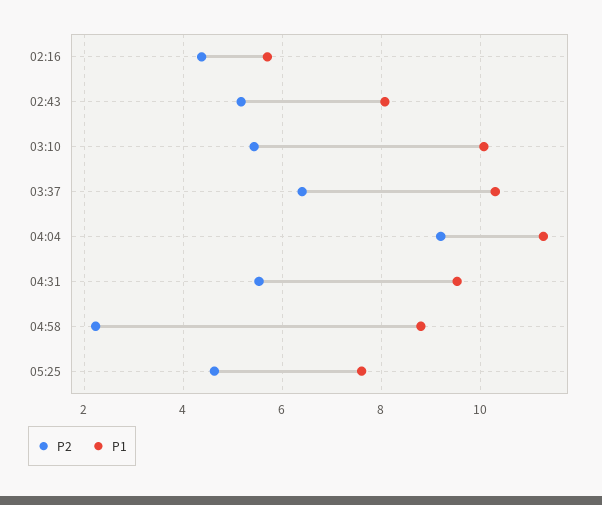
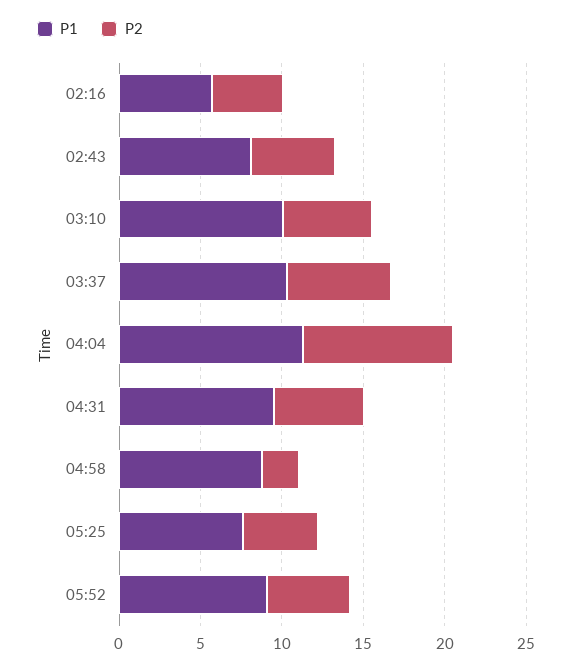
P1, 05:52: none -> 9
P2, 05:52: none -> 5

